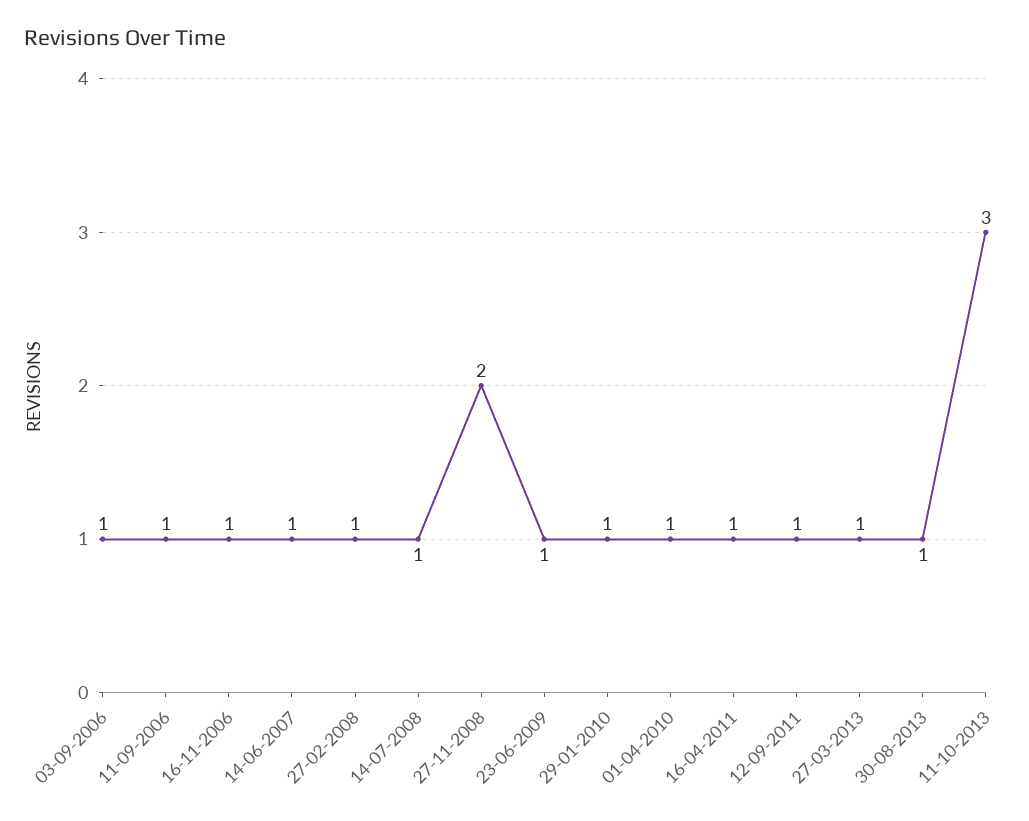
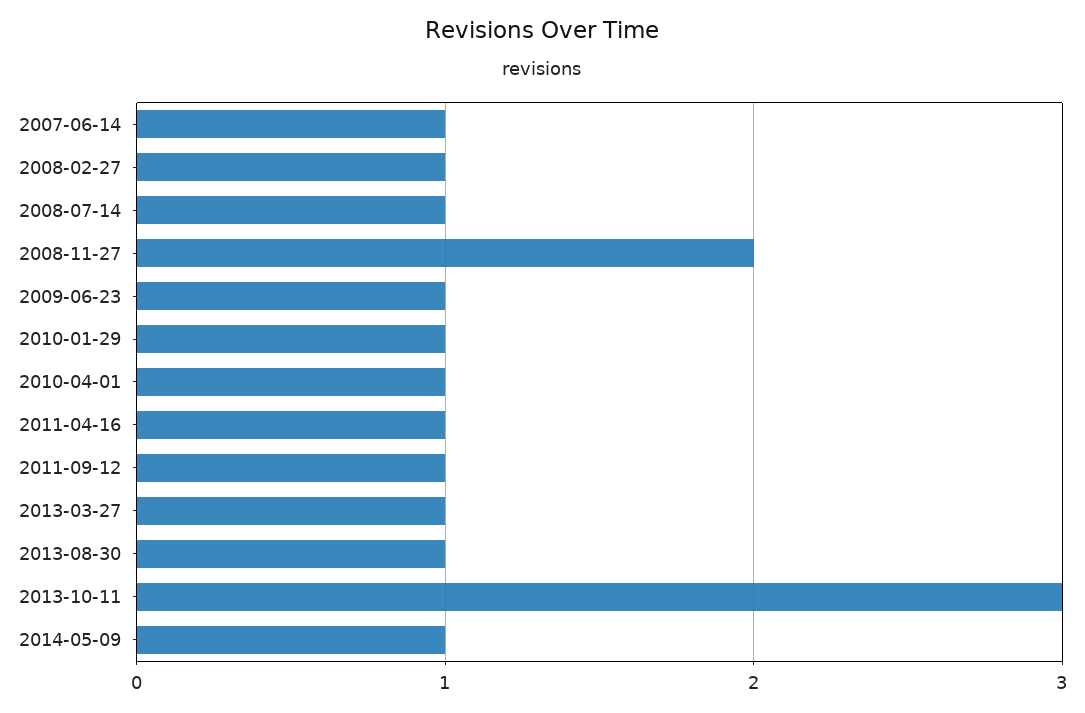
03-09-2006: 1 -> none
11-09-2006: 1 -> none
16-11-2006: 1 -> none
2014-05-09: none -> 1

